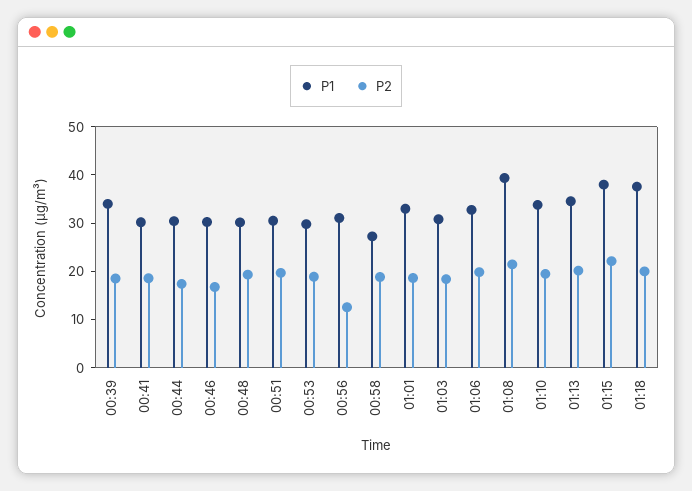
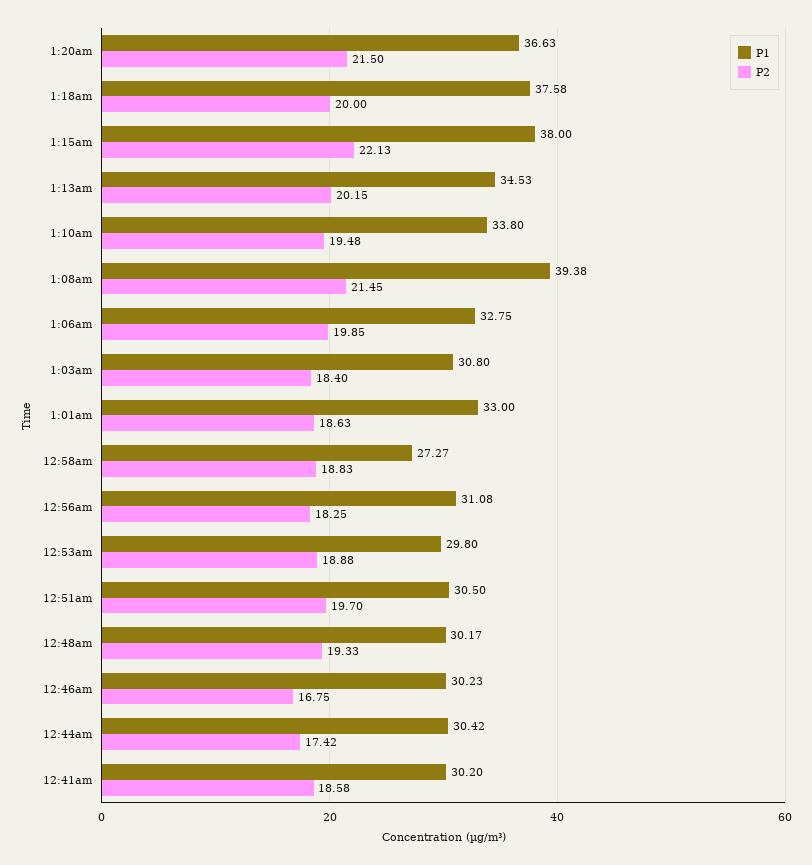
P1, 00:39: 34 -> none
P2, 00:39: 18 -> none
P2, 00:56: 12 -> 18.25
P1, 1:20am: none -> 36.63
P2, 1:20am: none -> 21.5

